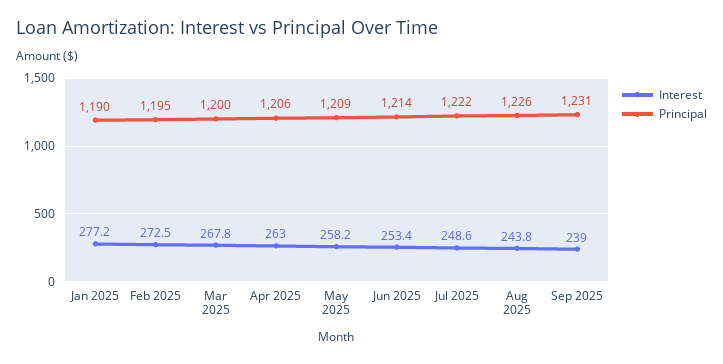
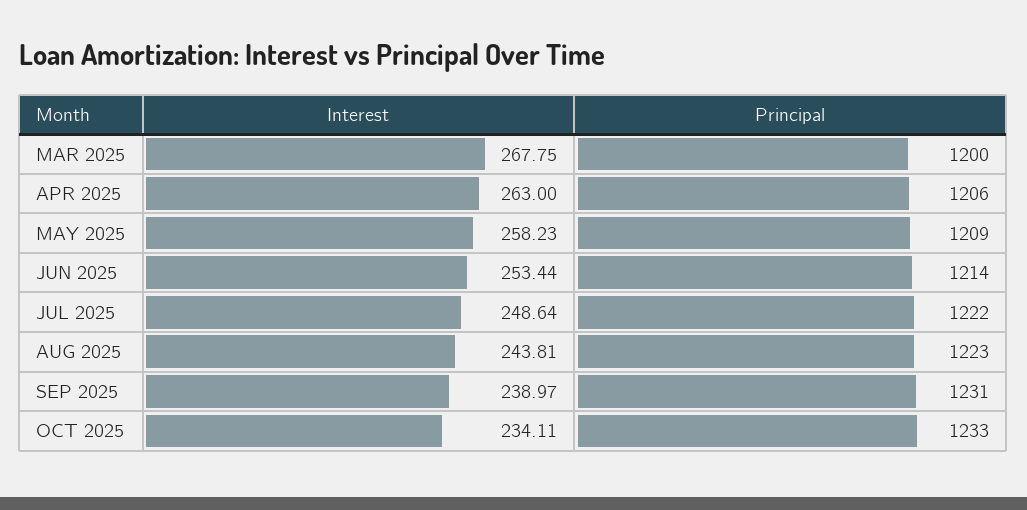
Interest, Jan 2025: 277.2 -> none
Principal, Jan 2025: 1190 -> none
Interest, Feb 2025: 272.5 -> none
Principal, Feb 2025: 1195 -> none
Principal, Aug 2025: 1226 -> 1223
Interest, OCT 2025: none -> 234.11
Principal, OCT 2025: none -> 1233

